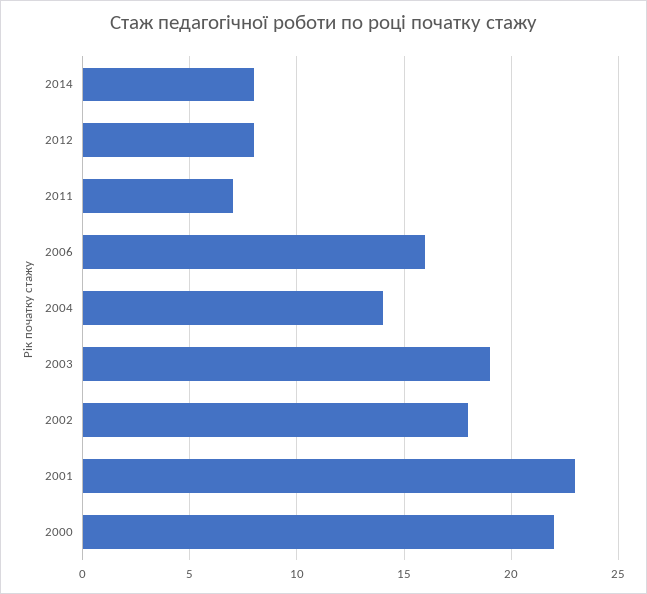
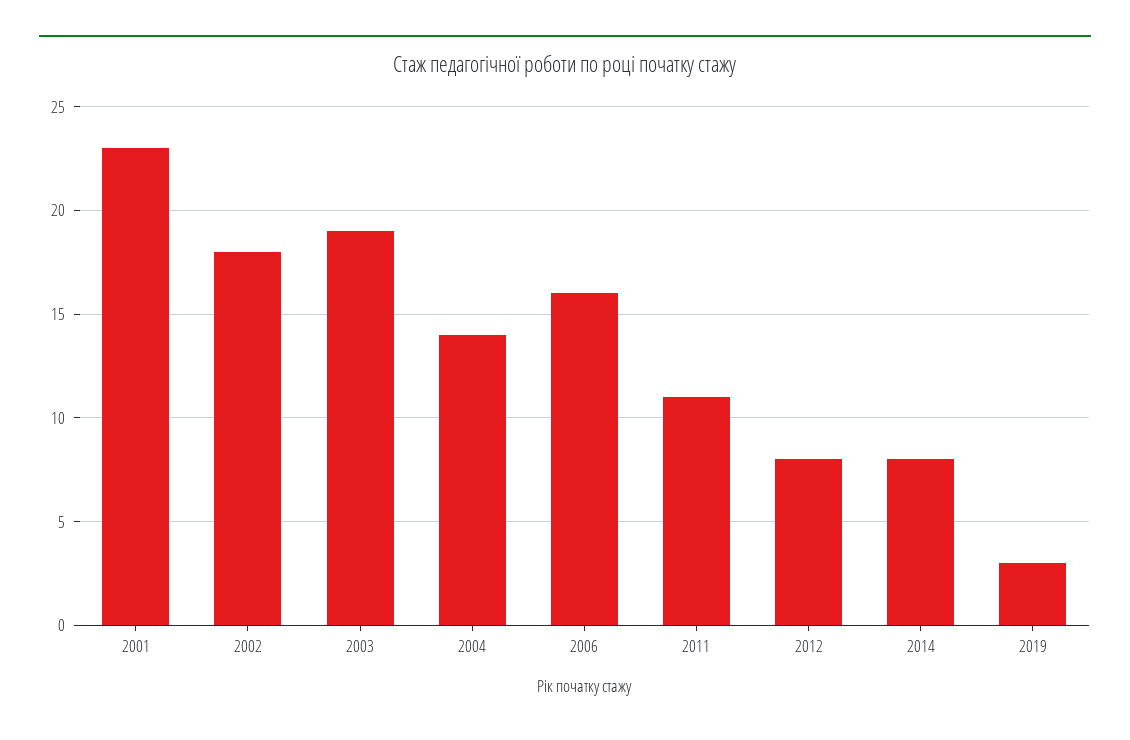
2011: 7 -> 11
2000: 22 -> none
2019: none -> 3

